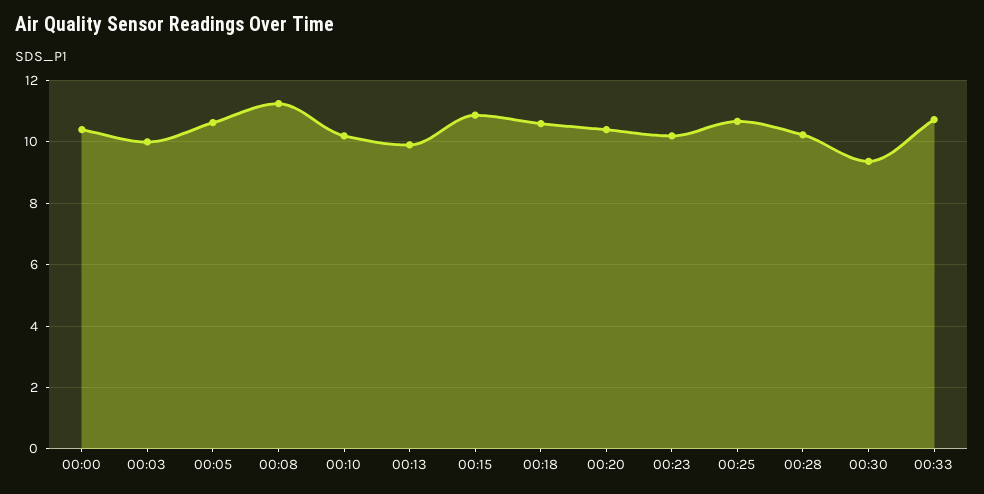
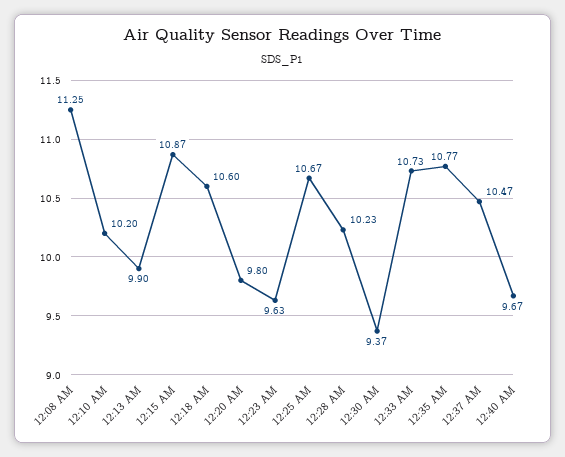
00:00: 10.4 -> none
00:03: 10 -> none
00:05: 10.6 -> none
00:20: 10.4 -> 9.8
00:23: 10.2 -> 9.63
12:35 AM: none -> 10.77
12:37 AM: none -> 10.47
12:40 AM: none -> 9.67

